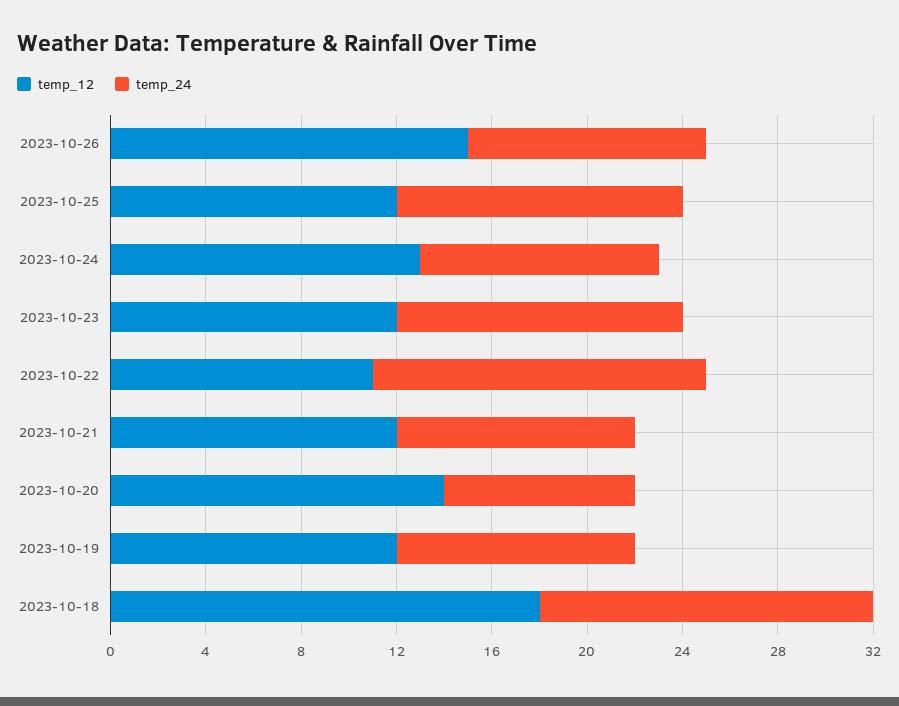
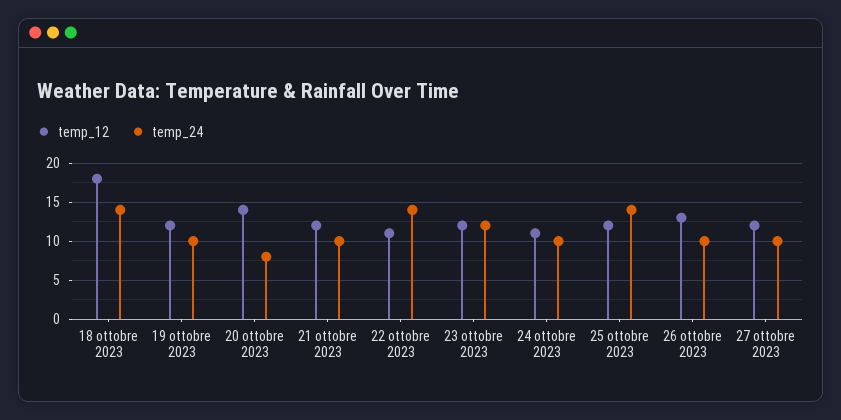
temp_12, 2023-10-26: 15 -> 13
temp_24, 2023-10-25: 12 -> 14
temp_12, 2023-10-24: 13 -> 11
temp_12, 27 ottobre 2023: none -> 12
temp_24, 27 ottobre 2023: none -> 10

